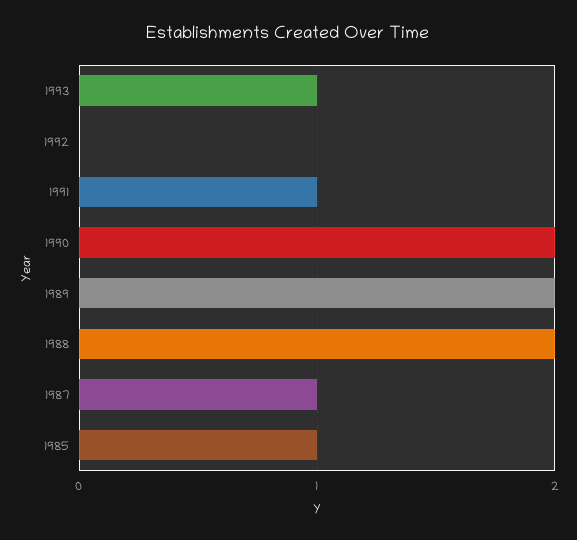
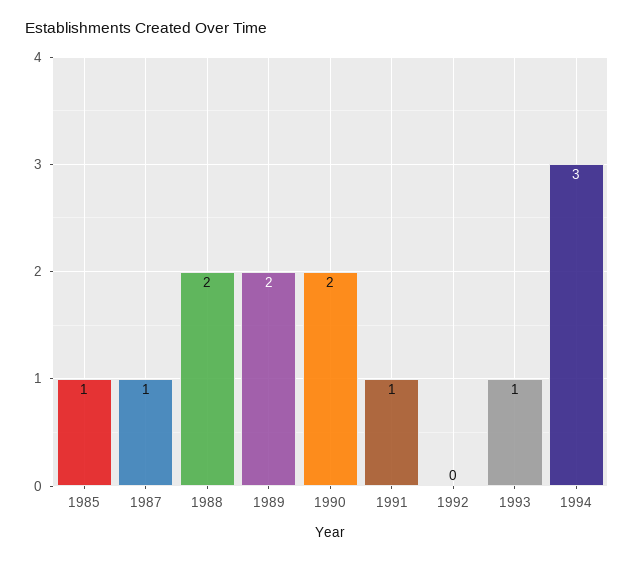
1994: none -> 3

